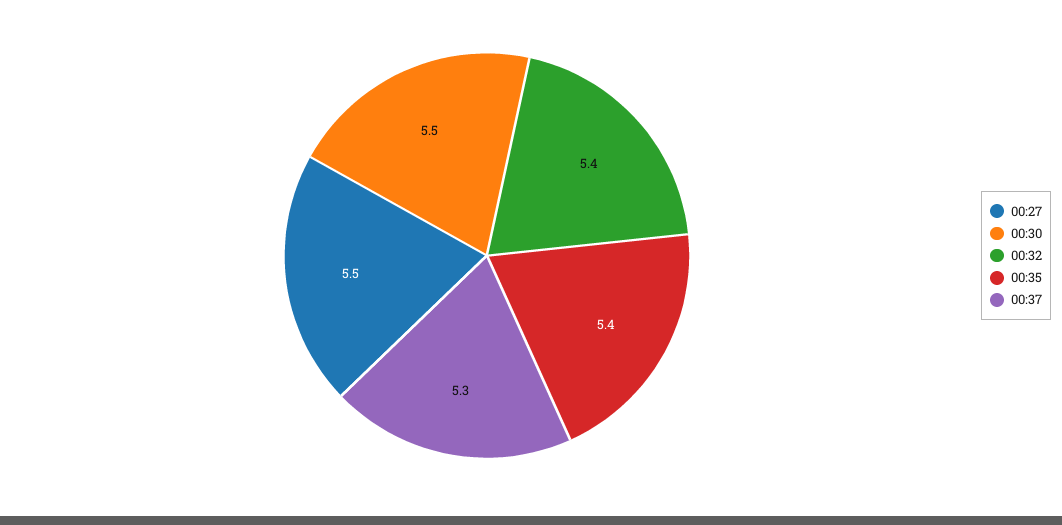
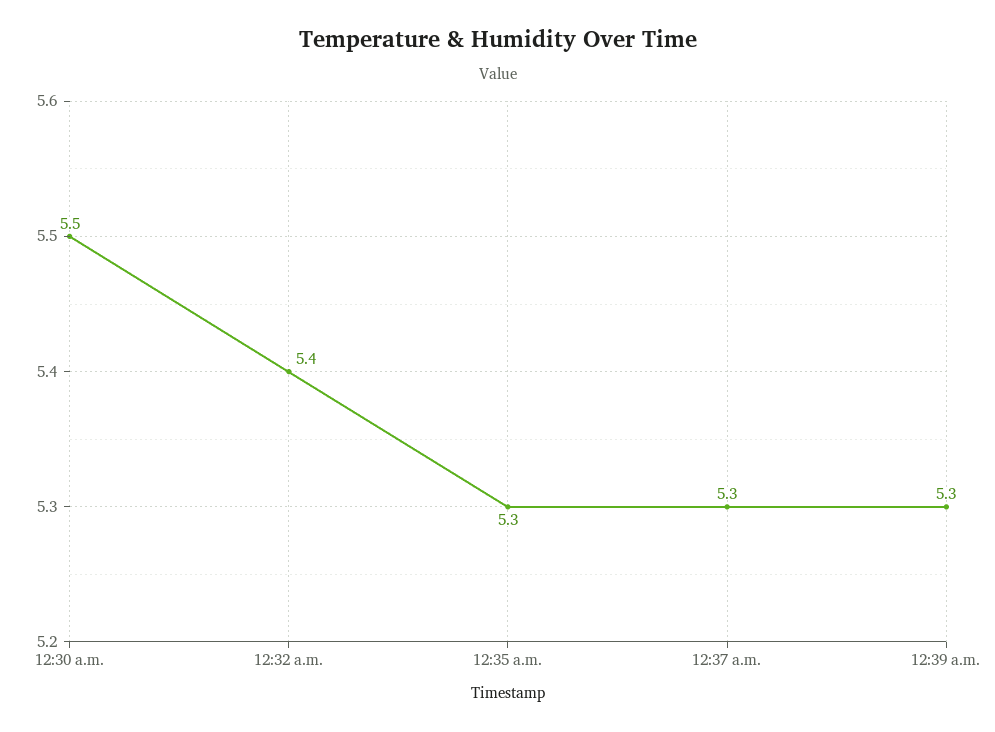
00:27: 5.5 -> none
00:35: 5.4 -> 5.3
12:39 a.m.: none -> 5.3

